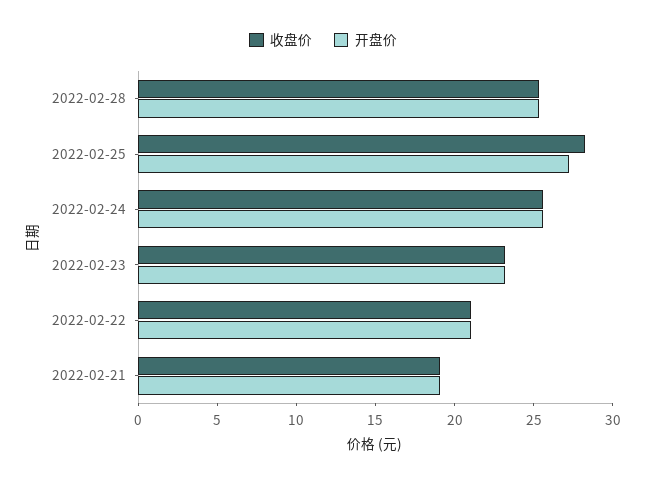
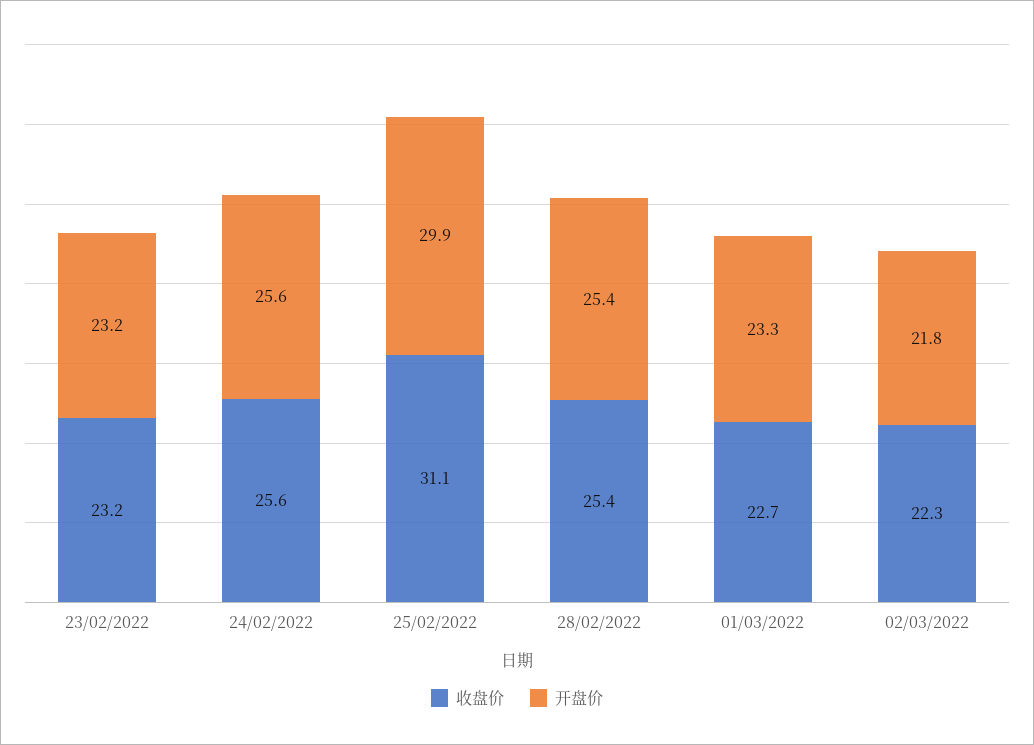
收盘价, 2022-02-25: 28 -> 31.1
开盘价, 2022-02-25: 27 -> 29.9
收盘价, 2022-02-22: 21 -> none
开盘价, 2022-02-22: 21 -> none
收盘价, 2022-02-21: 19 -> none
开盘价, 2022-02-21: 19 -> none
收盘价, 01/03/2022: none -> 22.7
开盘价, 01/03/2022: none -> 23.3
收盘价, 02/03/2022: none -> 22.3
开盘价, 02/03/2022: none -> 21.8

